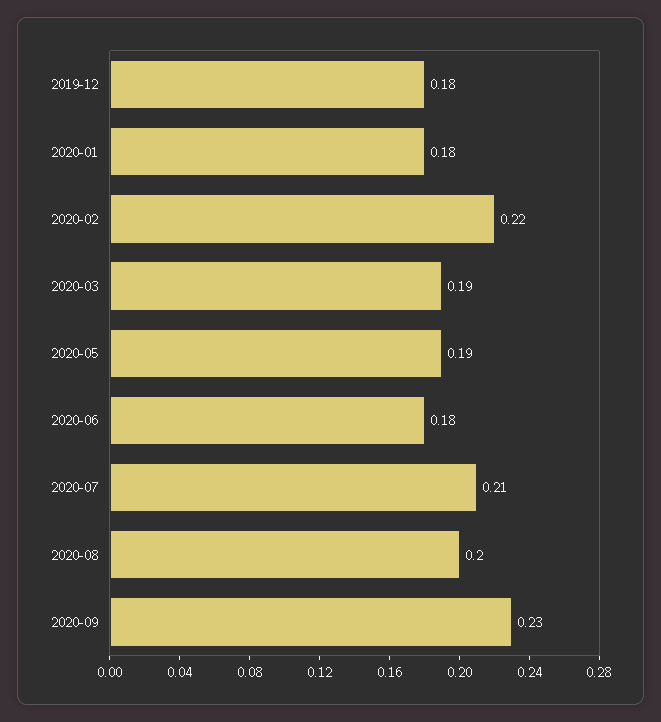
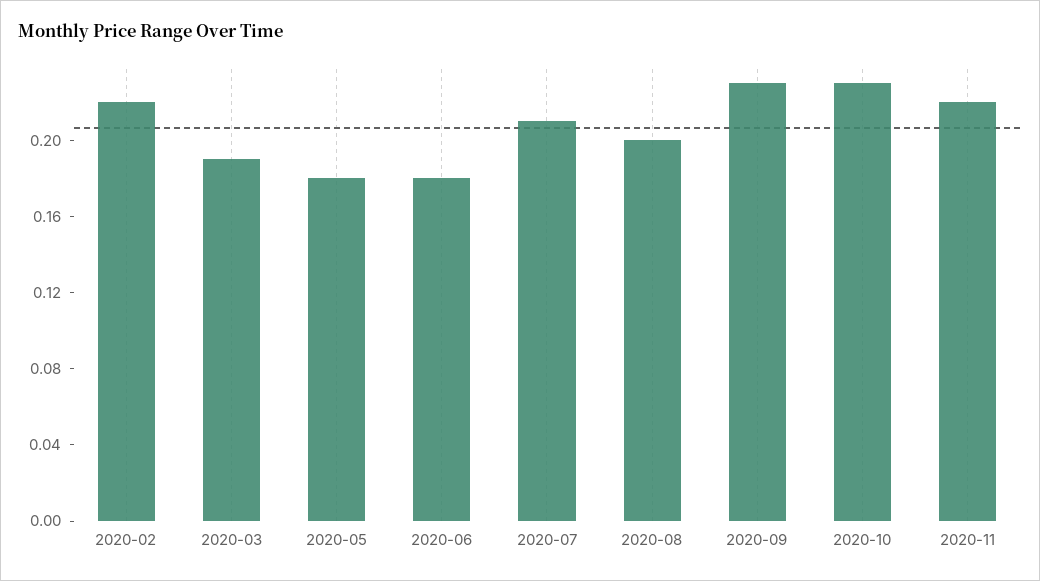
2019-12: 0.18 -> none
2020-01: 0.18 -> none
2020-05: 0.19 -> 0.18
2020-10: none -> 0.23
2020-11: none -> 0.22

